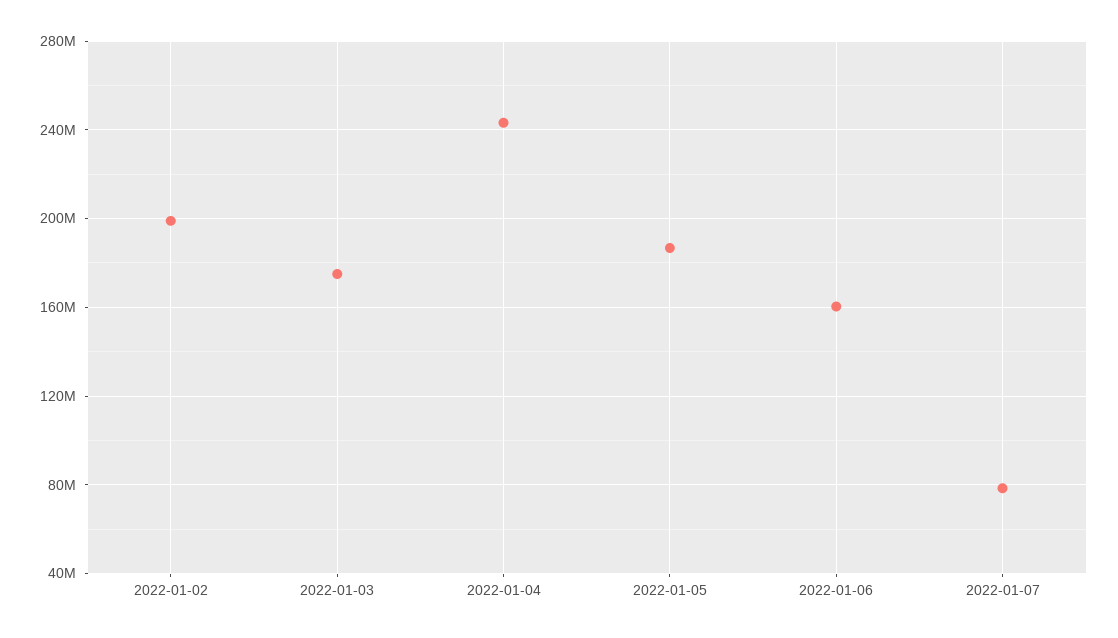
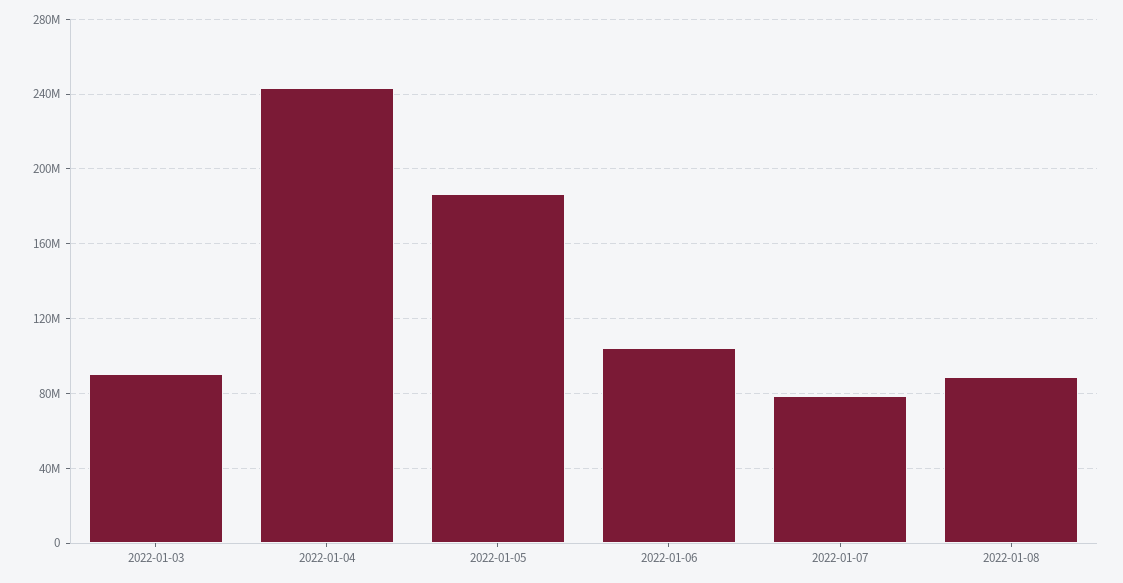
2022-01-02: 200000000 -> none
2022-01-03: 175000000 -> 90000000
2022-01-06: 160000000 -> 105000000
2022-01-08: none -> 90000000

